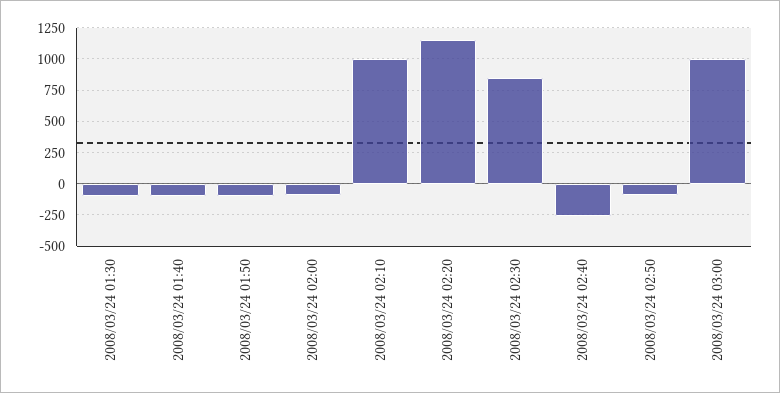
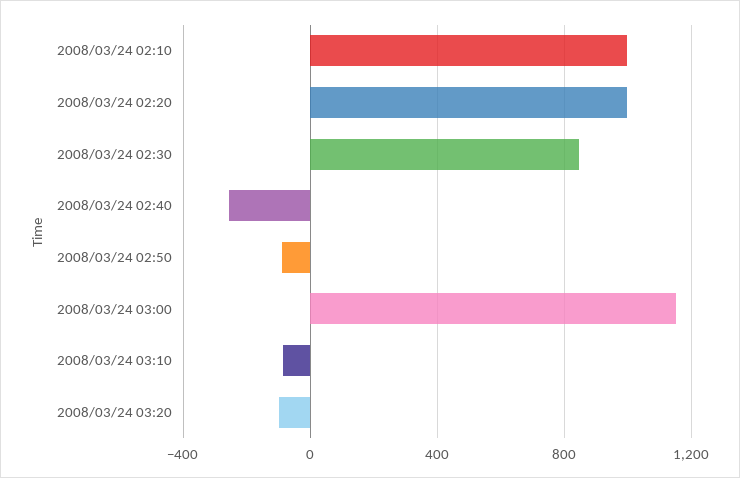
2008/03/24 01:30: -100 -> none
2008/03/24 01:40: -100 -> none
2008/03/24 01:50: -100 -> none
2008/03/24 02:00: -100 -> none
2008/03/24 02:20: 1150 -> 1000
2008/03/24 03:00: 1000 -> 1150
2008/03/24 03:10: none -> -100
2008/03/24 03:20: none -> -100

